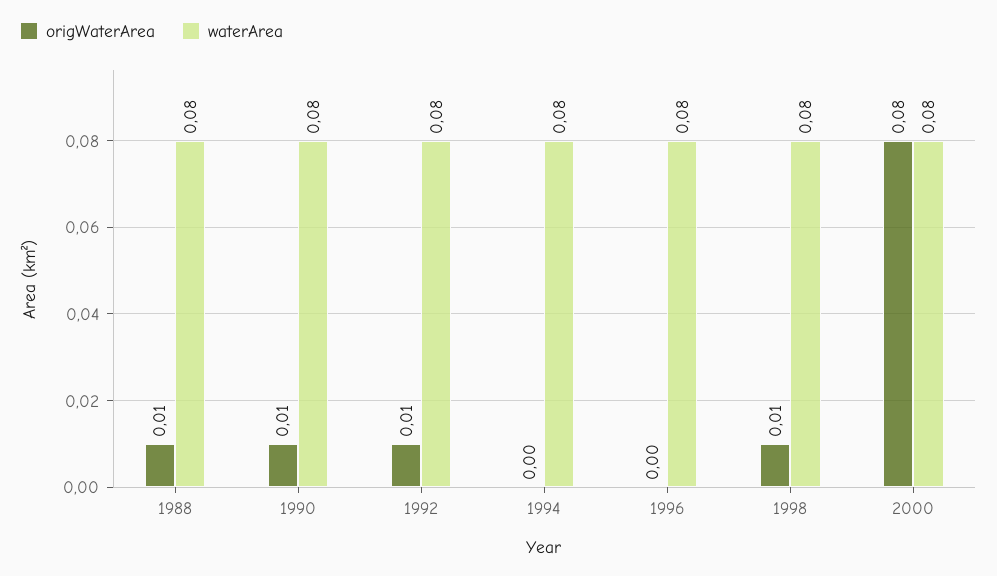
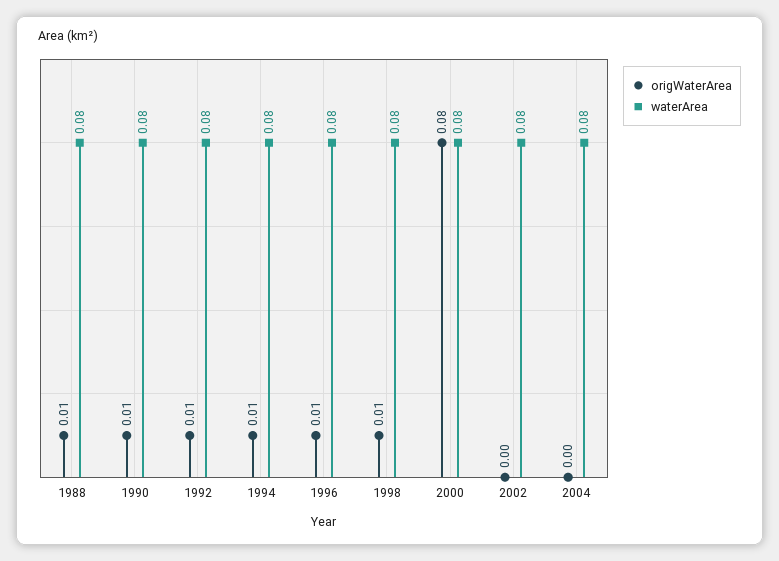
origWaterArea, 1994: 0 -> 0.01
origWaterArea, 1996: 0 -> 0.01
origWaterArea, 2002: none -> 0
waterArea, 2002: none -> 0.08
origWaterArea, 2004: none -> 0
waterArea, 2004: none -> 0.08

